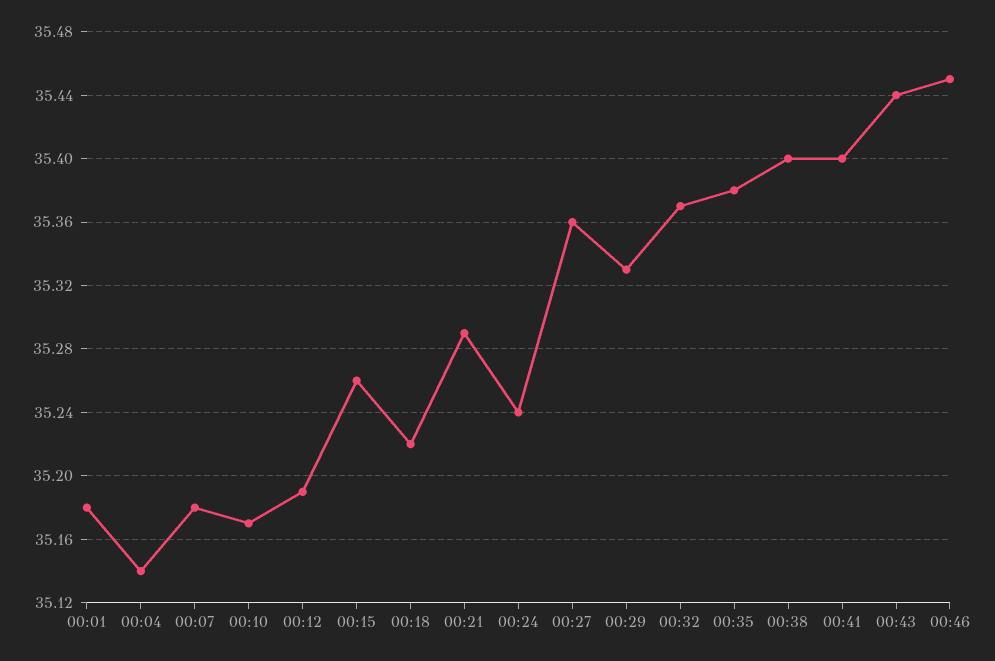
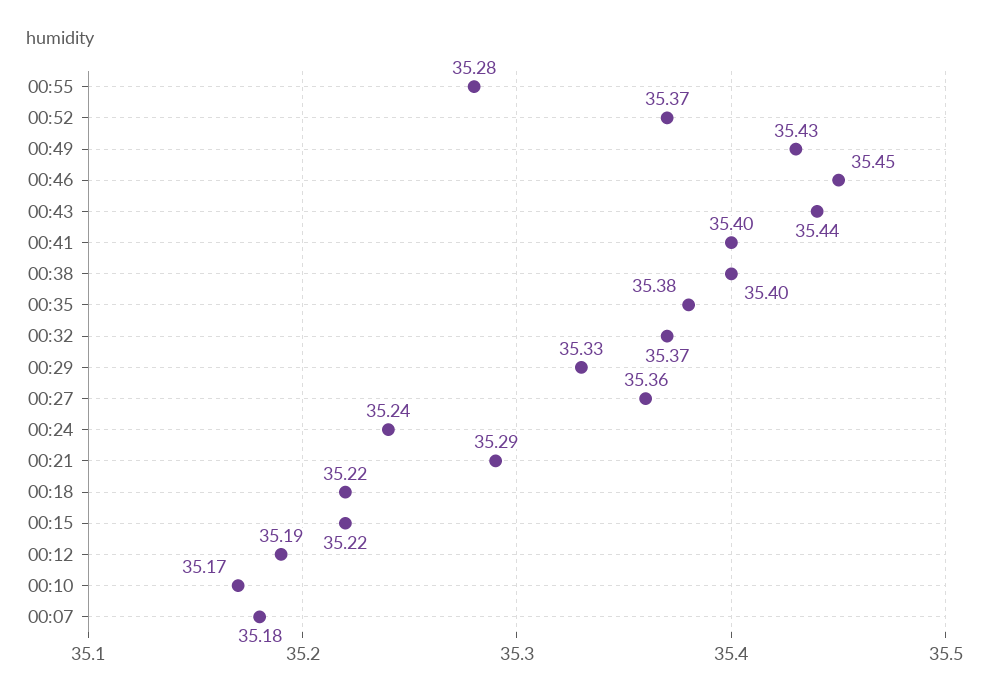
00:01: 35.18 -> none
00:04: 35.14 -> none
00:15: 35.26 -> 35.22
00:55: none -> 35.28
00:52: none -> 35.37
00:49: none -> 35.43

